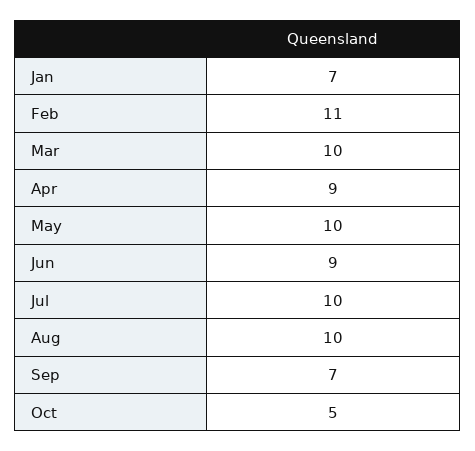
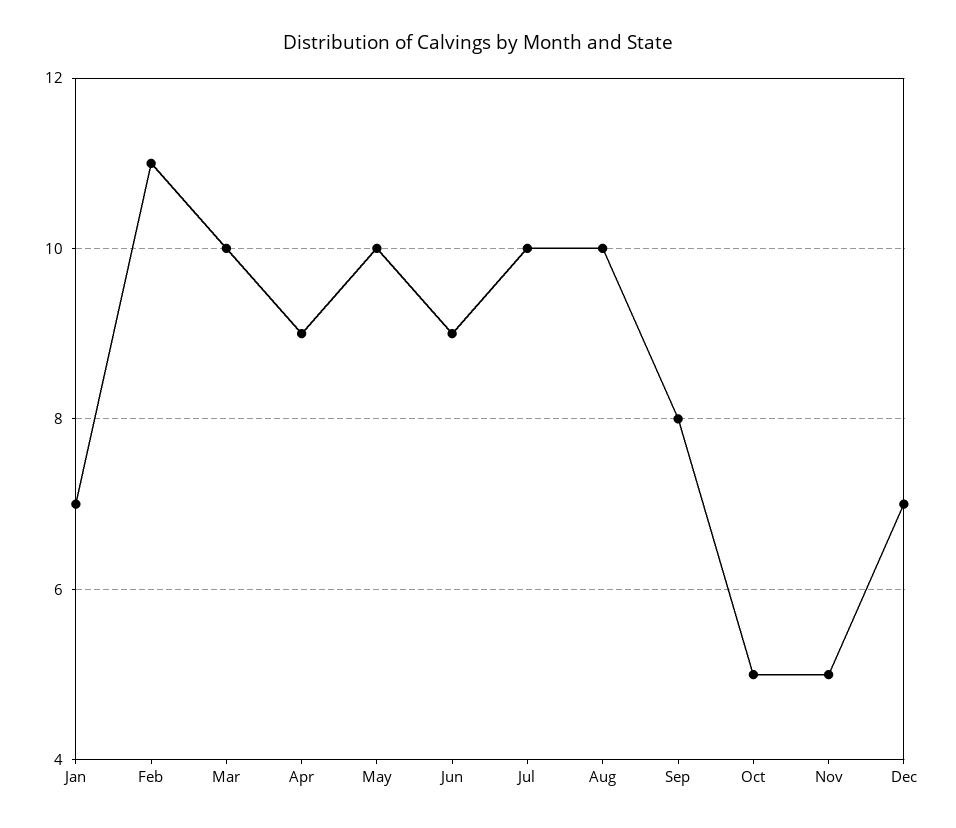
Sep: 7 -> 8
Nov: none -> 5
Dec: none -> 7

